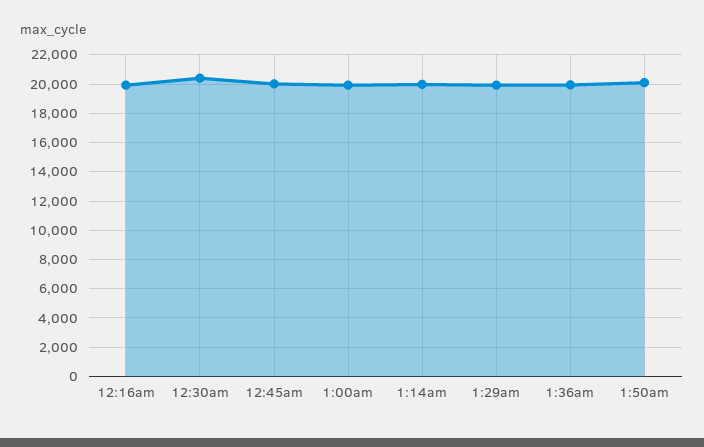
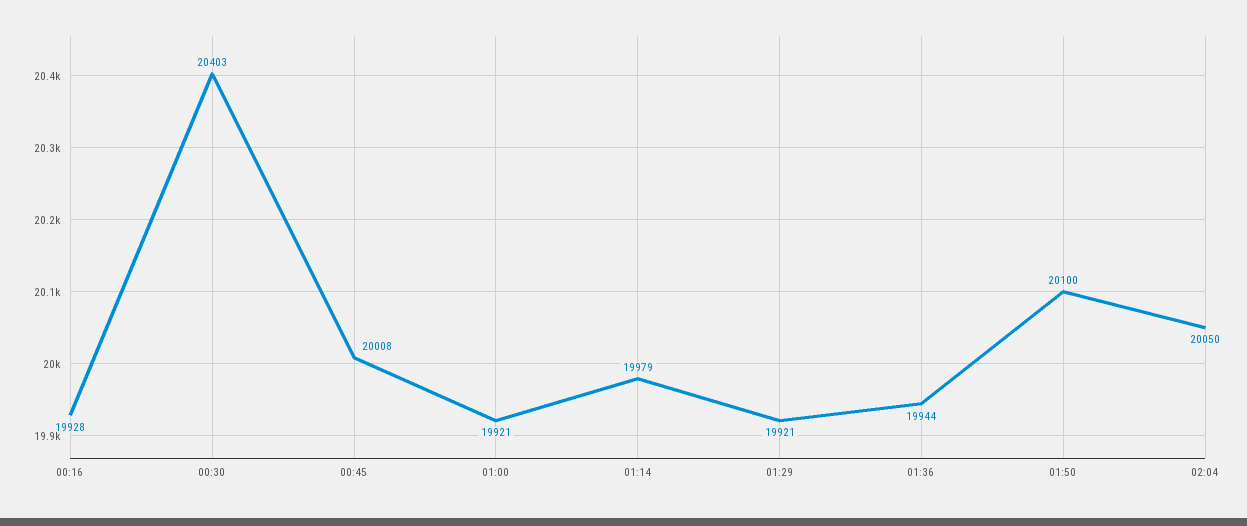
02:04: none -> 20050

